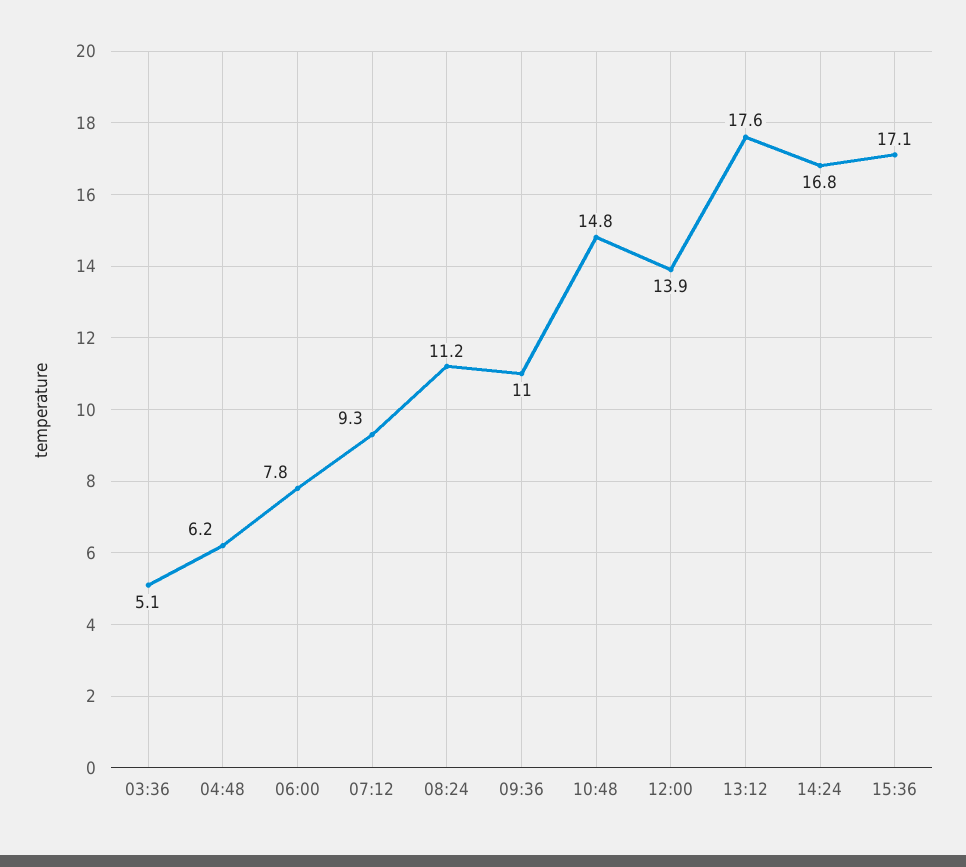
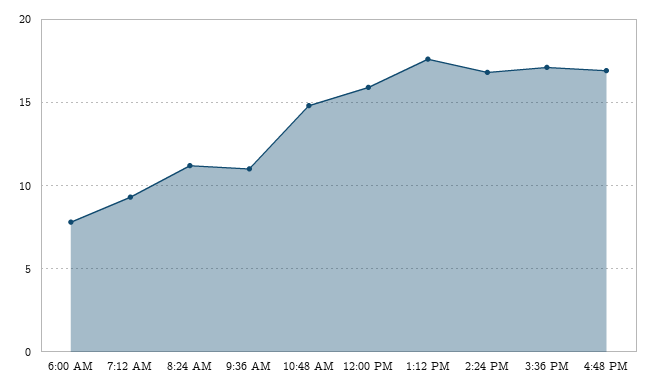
03:36: 5.1 -> none
04:48: 6.2 -> none
12:00: 13.9 -> 16
4:48 PM: none -> 17

